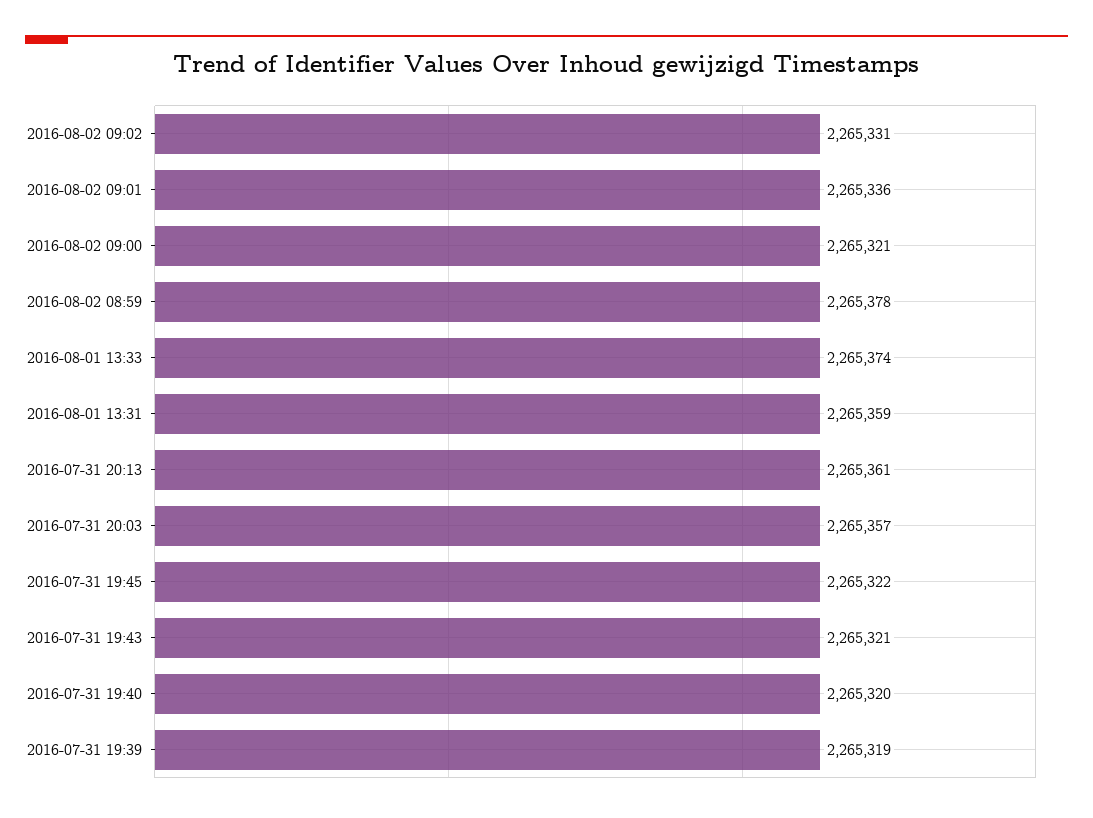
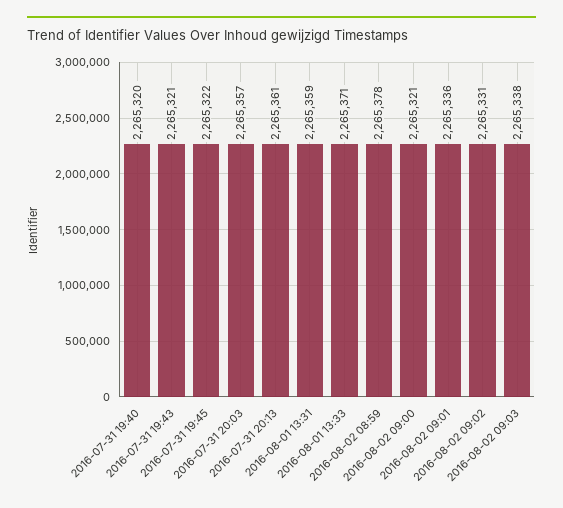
2016-08-01 13:33: 2265374 -> 2265371
2016-07-31 19:39: 2265319 -> none
2016-08-02 09:03: none -> 2265338

